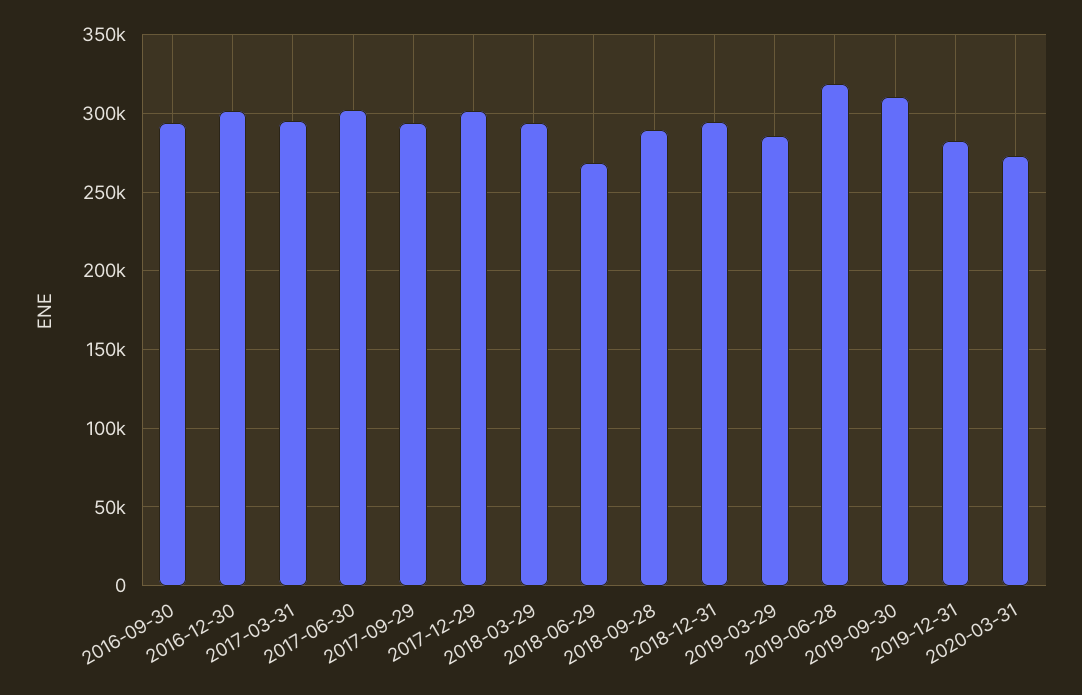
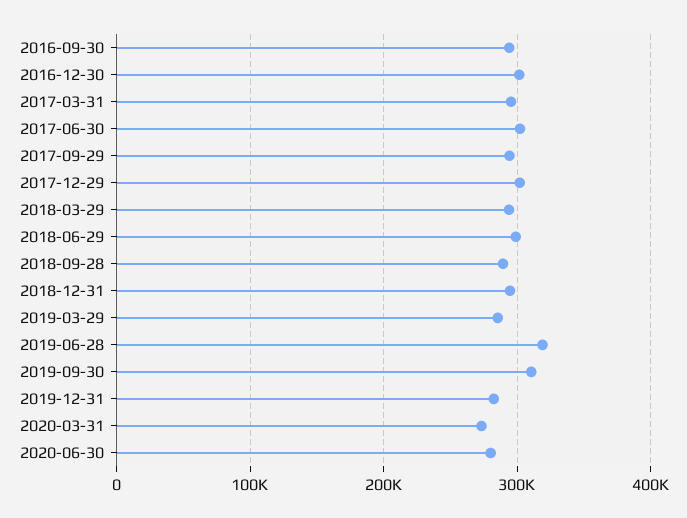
2018-06-29: 270000 -> 300000
2020-06-30: none -> 280000

